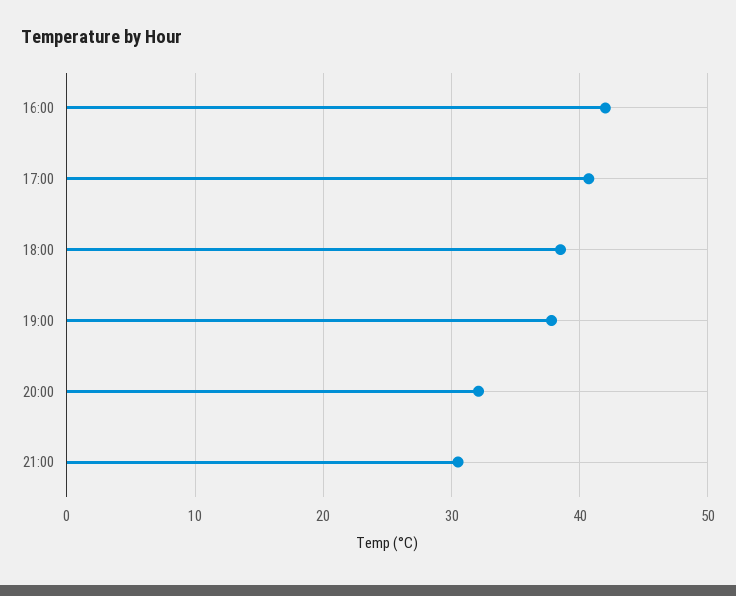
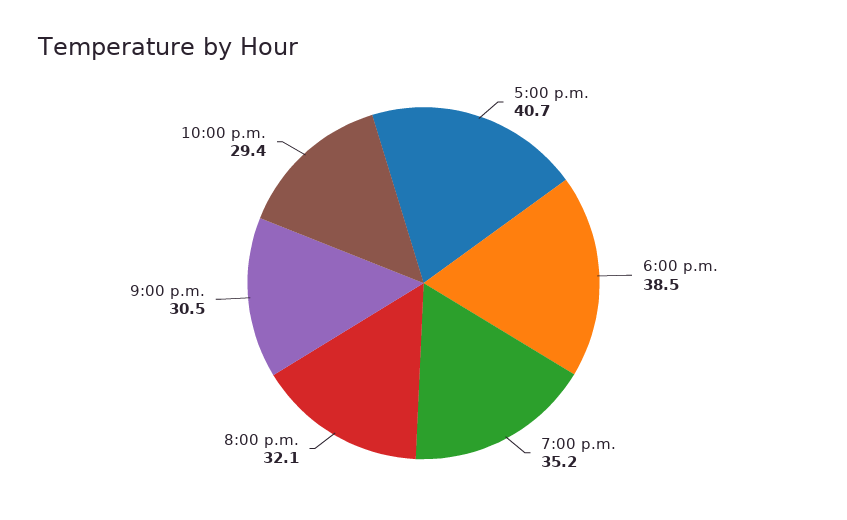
16:00: 42 -> none
19:00: 38 -> 35.2
10:00 p.m.: none -> 29.4

